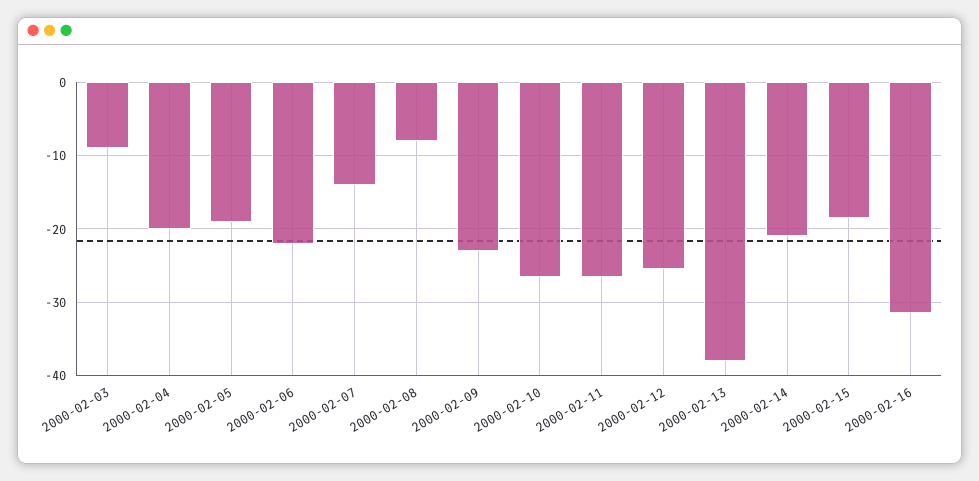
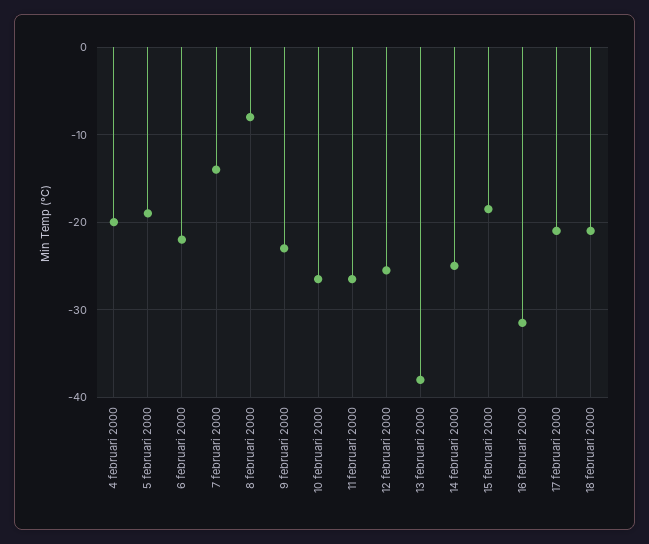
2000-02-03: -9 -> none
2000-02-14: -21 -> -25
17 februari 2000: none -> -21
18 februari 2000: none -> -21

